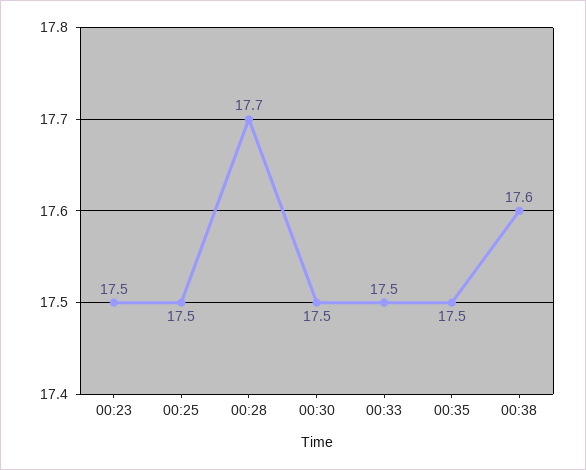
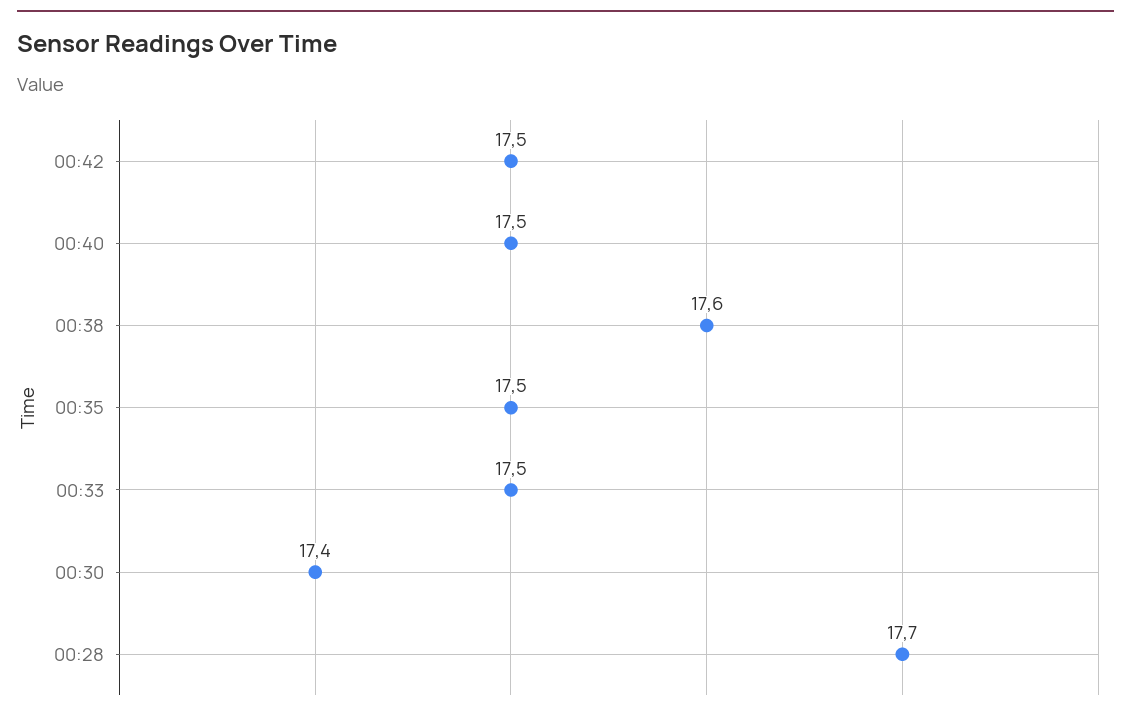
00:23: 17.5 -> none
00:25: 17.5 -> none
00:30: 17.5 -> 17.4
00:42: none -> 17.5
00:40: none -> 17.5

